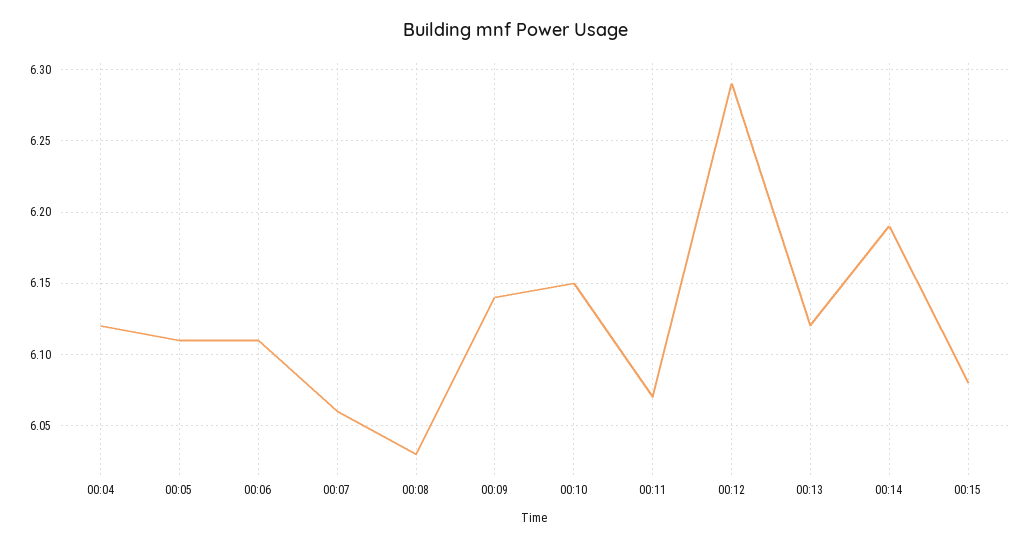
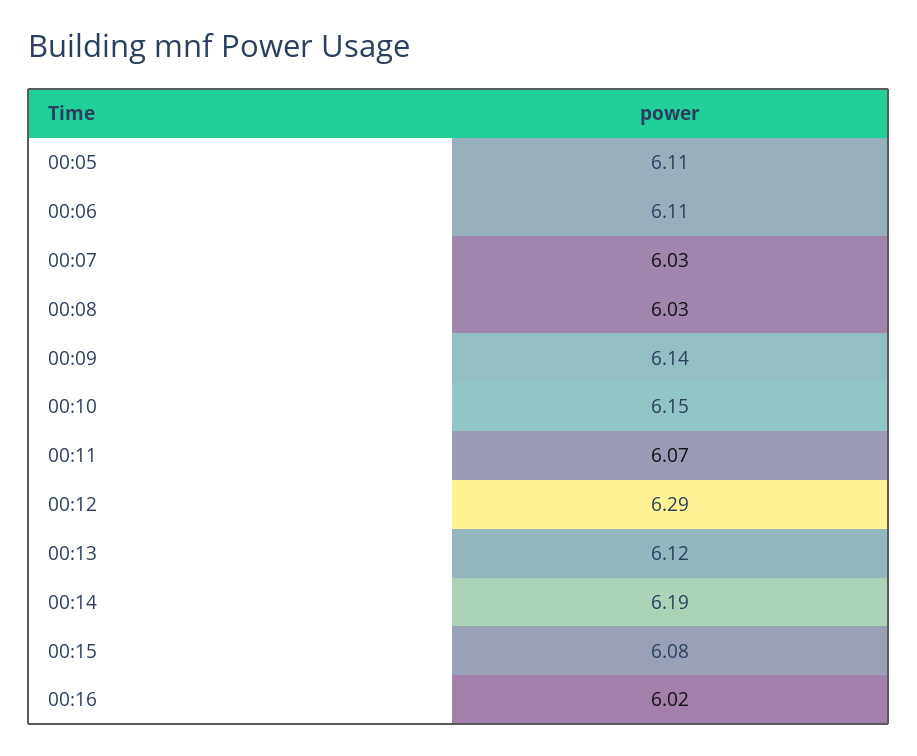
00:04: 6.12 -> none
00:07: 6.06 -> 6.03
00:16: none -> 6.02

